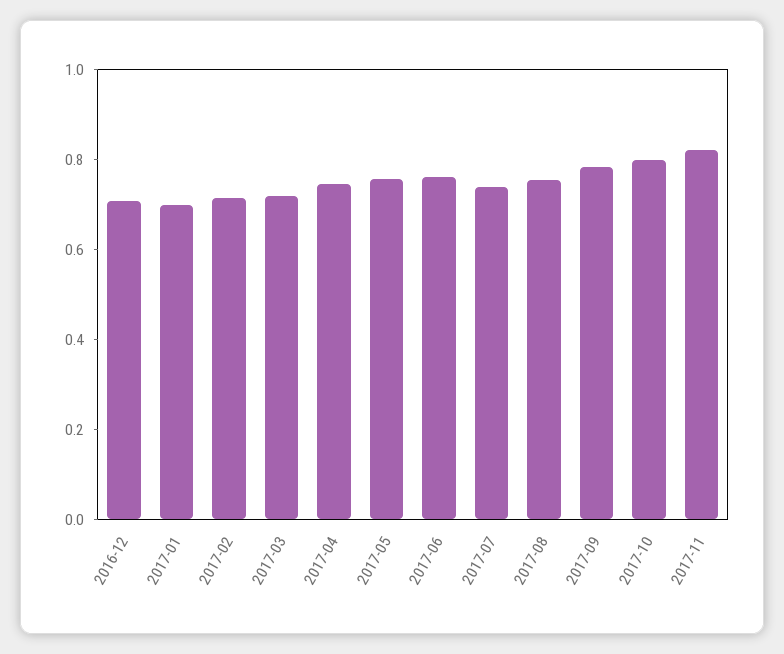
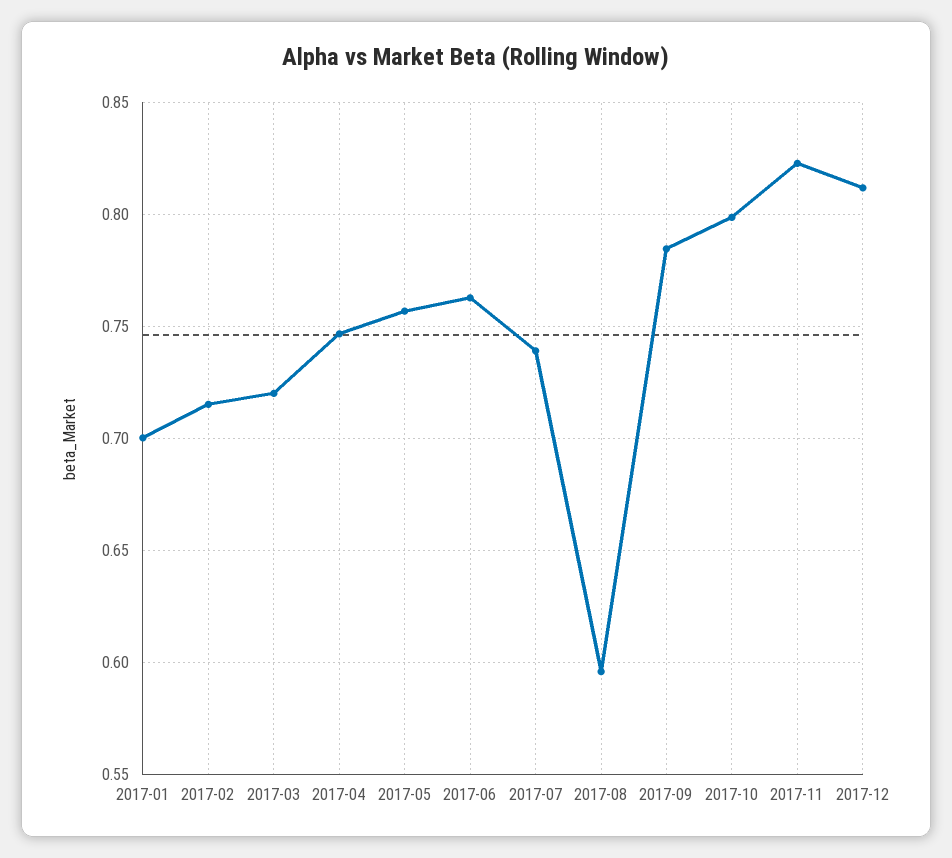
2016-12: 0.7 -> none
2017-08: 0.75 -> 0.595
2017-12: none -> 0.81

